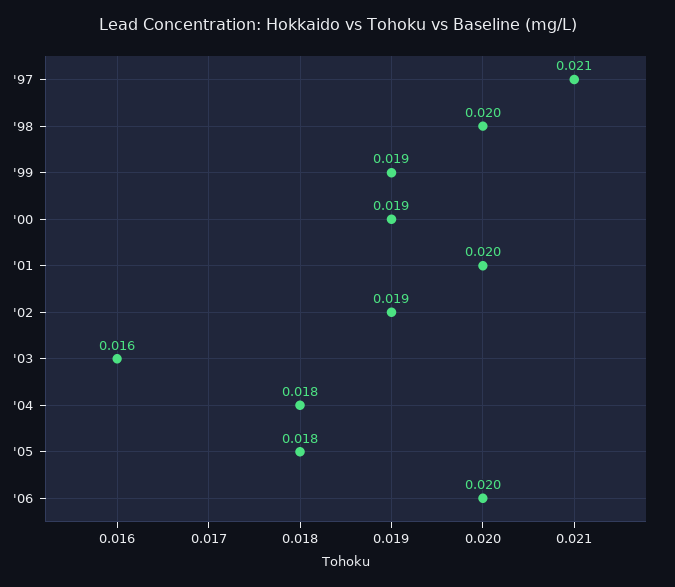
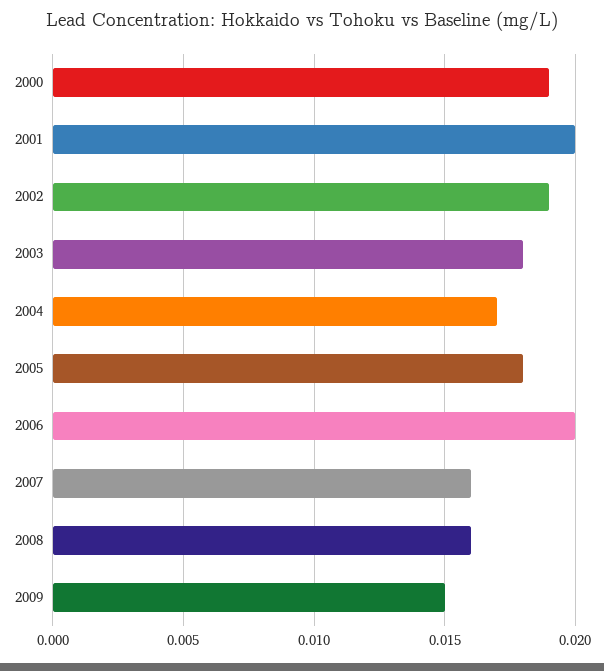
'97: 0.021 -> none
'98: 0.02 -> none
'99: 0.019 -> none
'03: 0.016 -> 0.018
'04: 0.018 -> 0.017
2007: none -> 0.016
2008: none -> 0.016
2009: none -> 0.015

